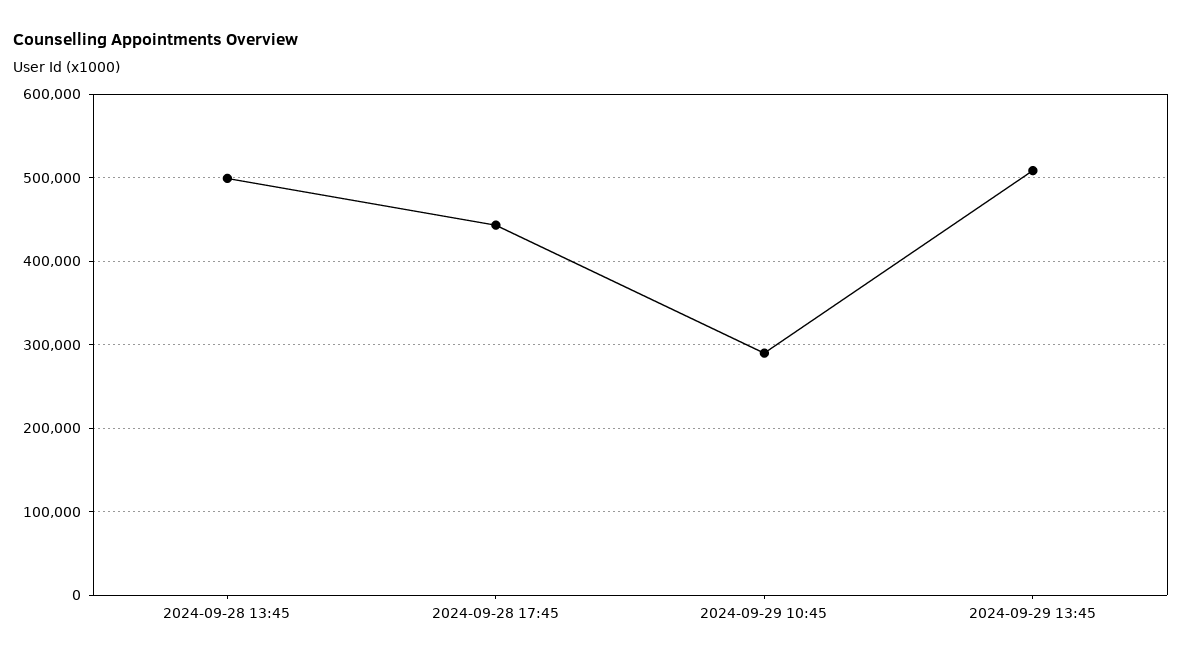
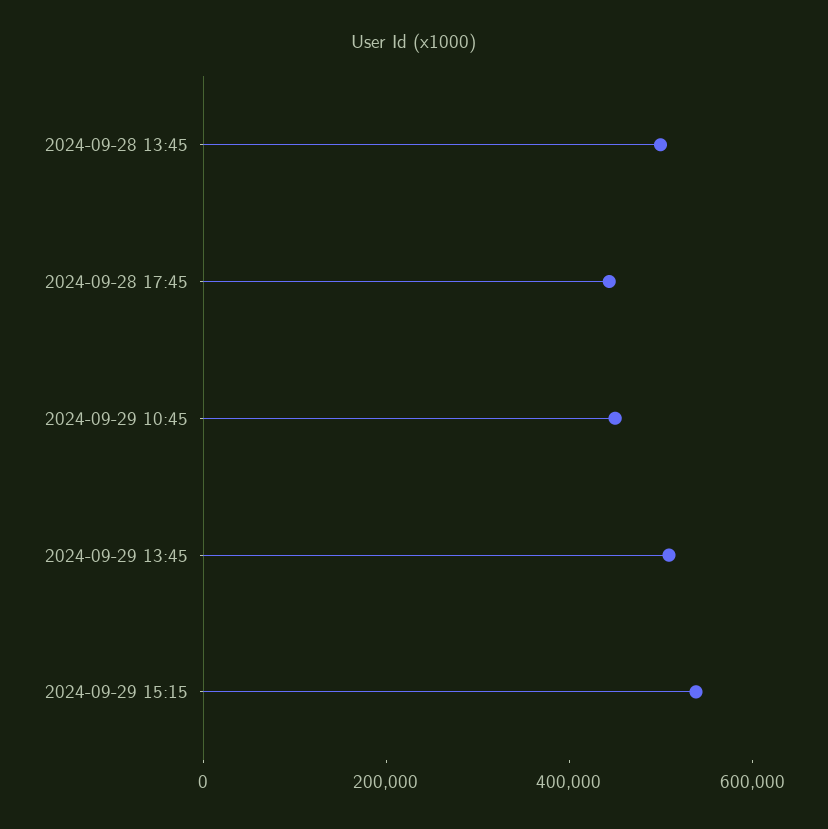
2024-09-29 10:45: 290000 -> 450000
2024-09-29 15:15: none -> 550000

